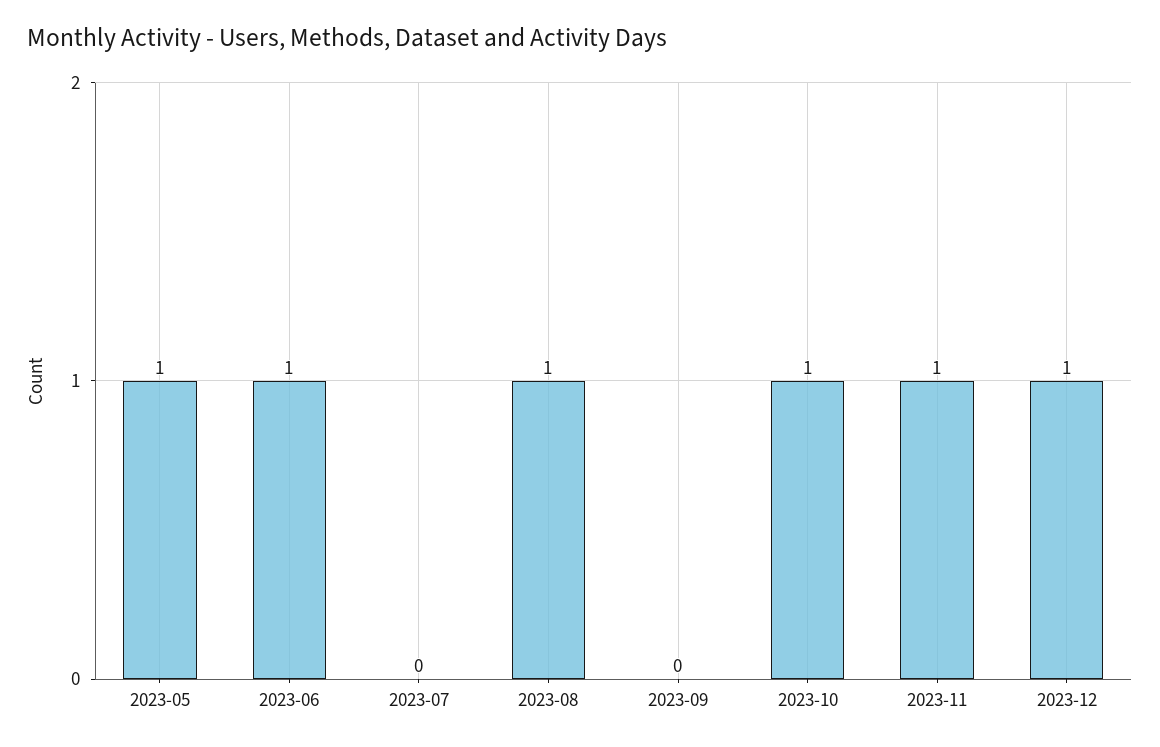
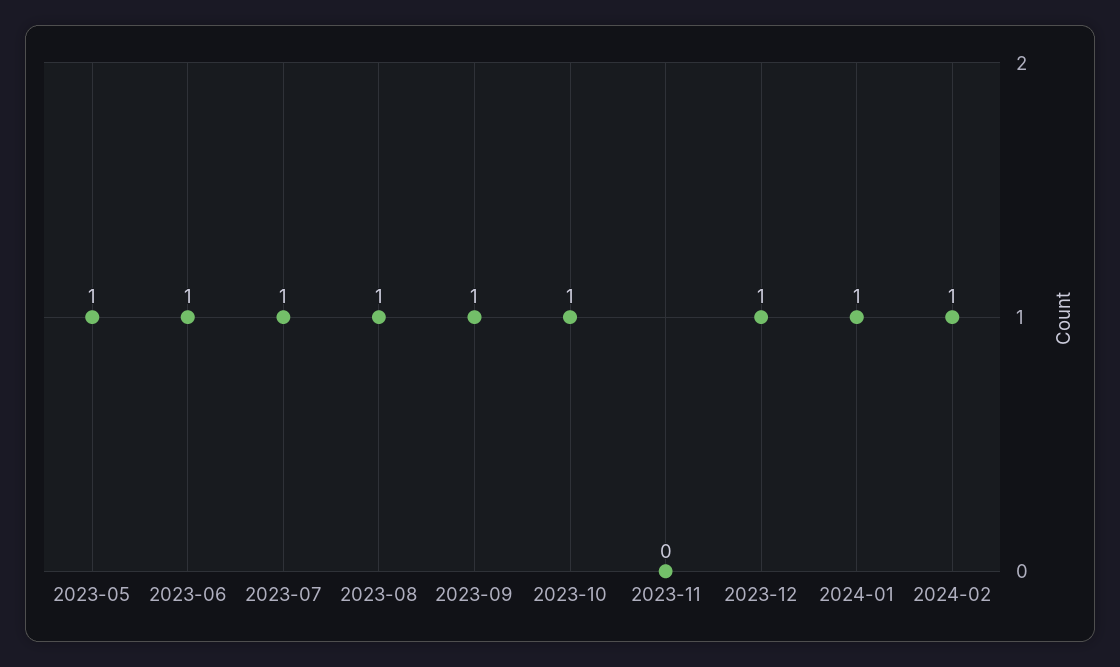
2023-07: 0 -> 1
2023-09: 0 -> 1
2023-11: 1 -> 0
2024-01: none -> 1
2024-02: none -> 1

